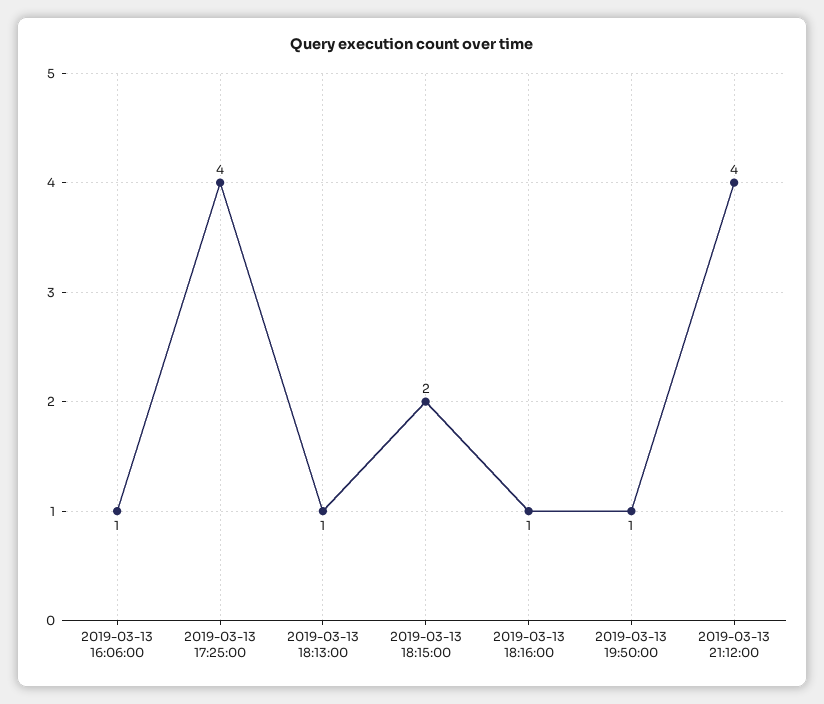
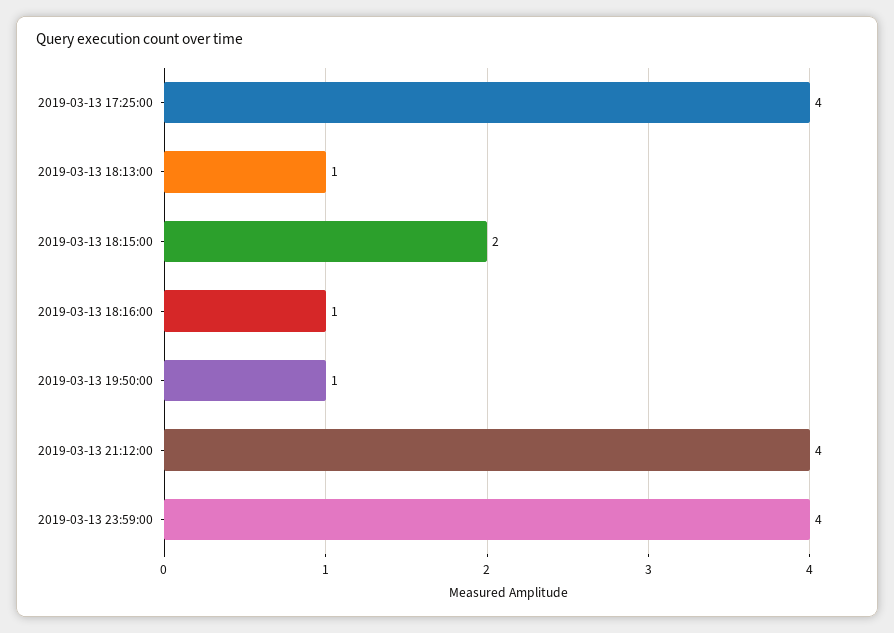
2019-03-13 16:06:00: 1 -> none
2019-03-13 23:59:00: none -> 4

